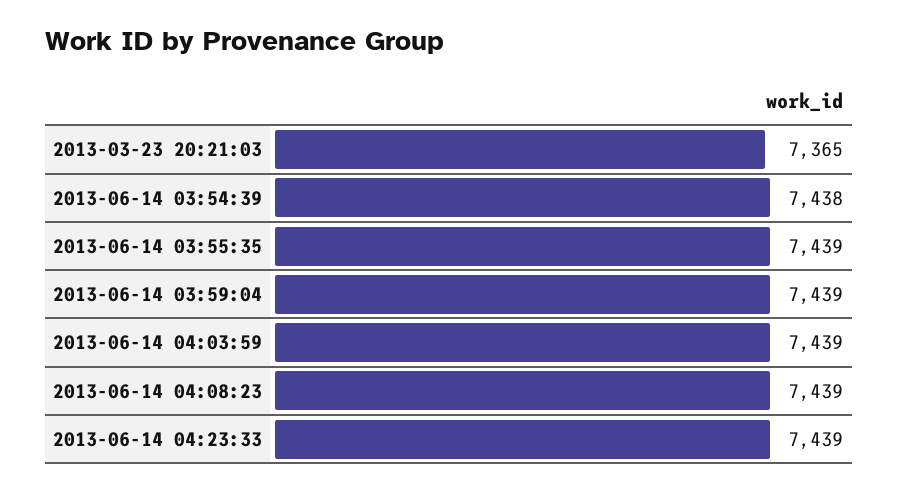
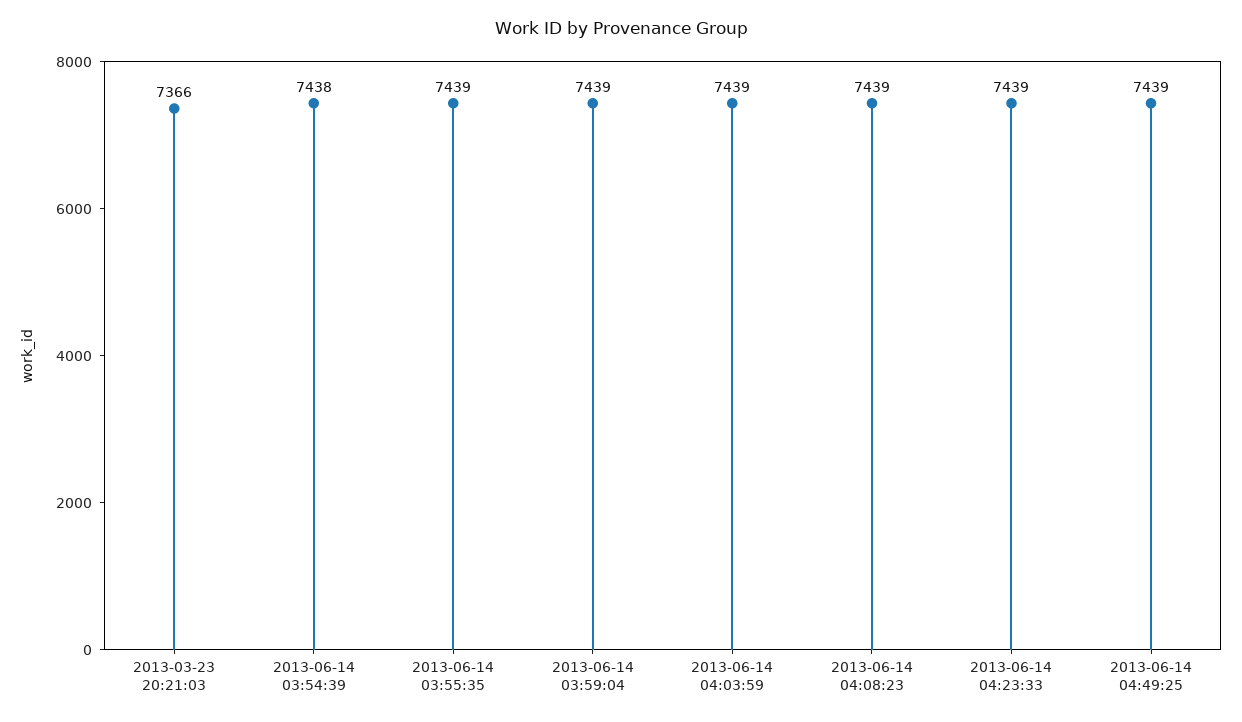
2013-03-23 20:21:03: 7365 -> 7366
2013-06-14 04:49:25: none -> 7439

